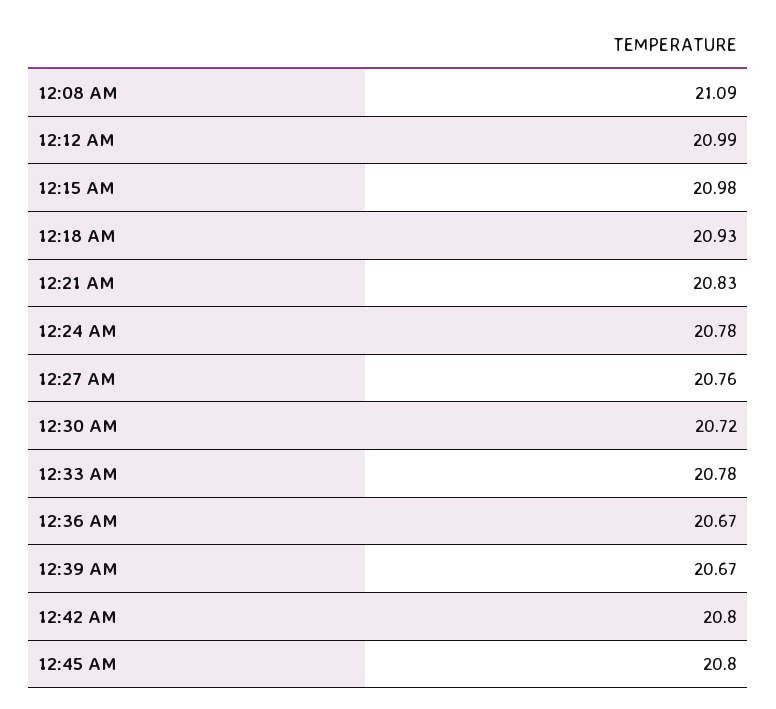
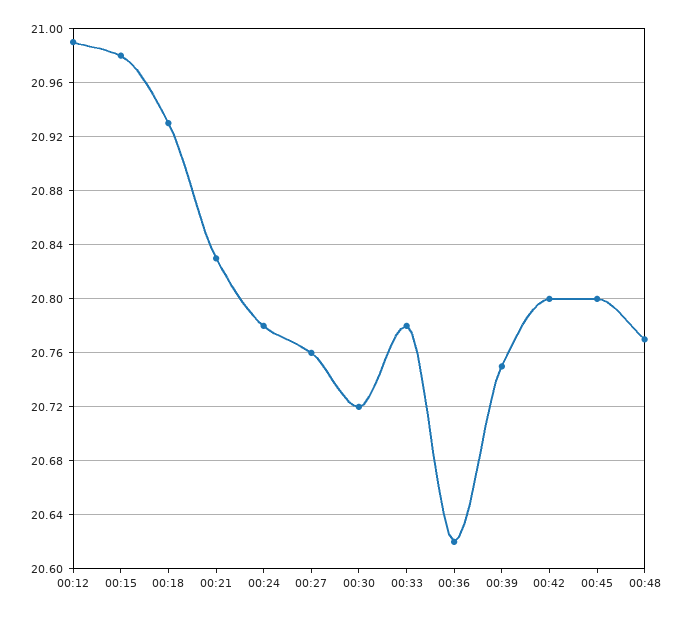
12:08 AM: 21.09 -> none
12:36 AM: 20.67 -> 20.62
12:39 AM: 20.67 -> 20.75
00:48: none -> 20.77

